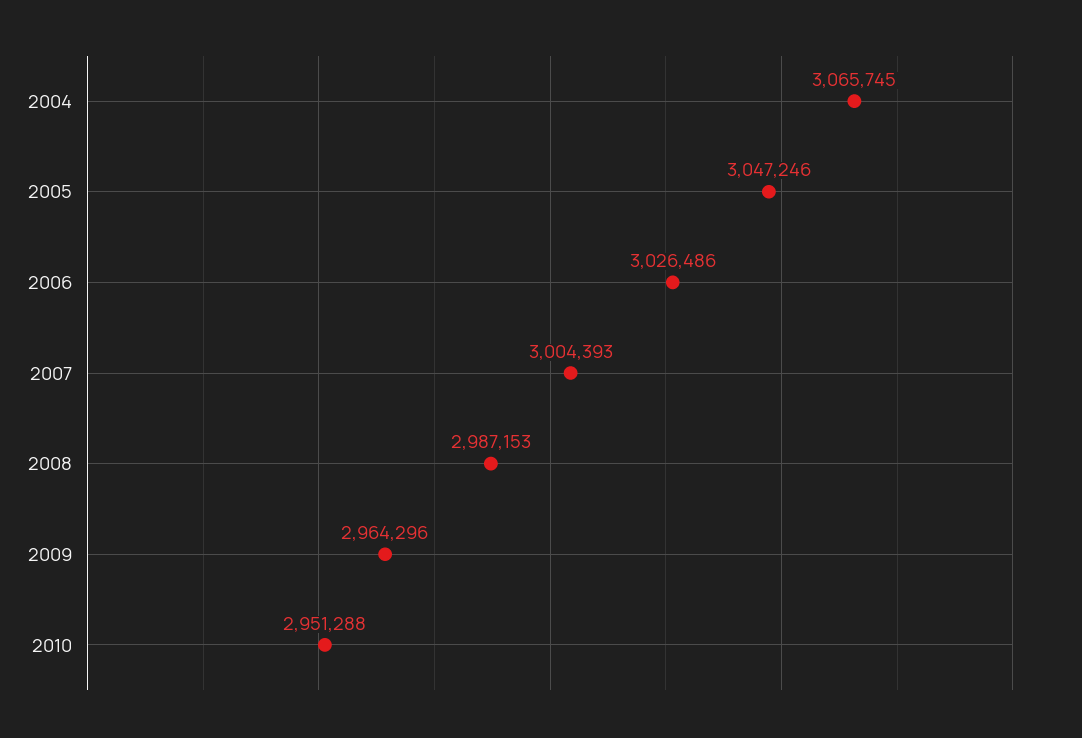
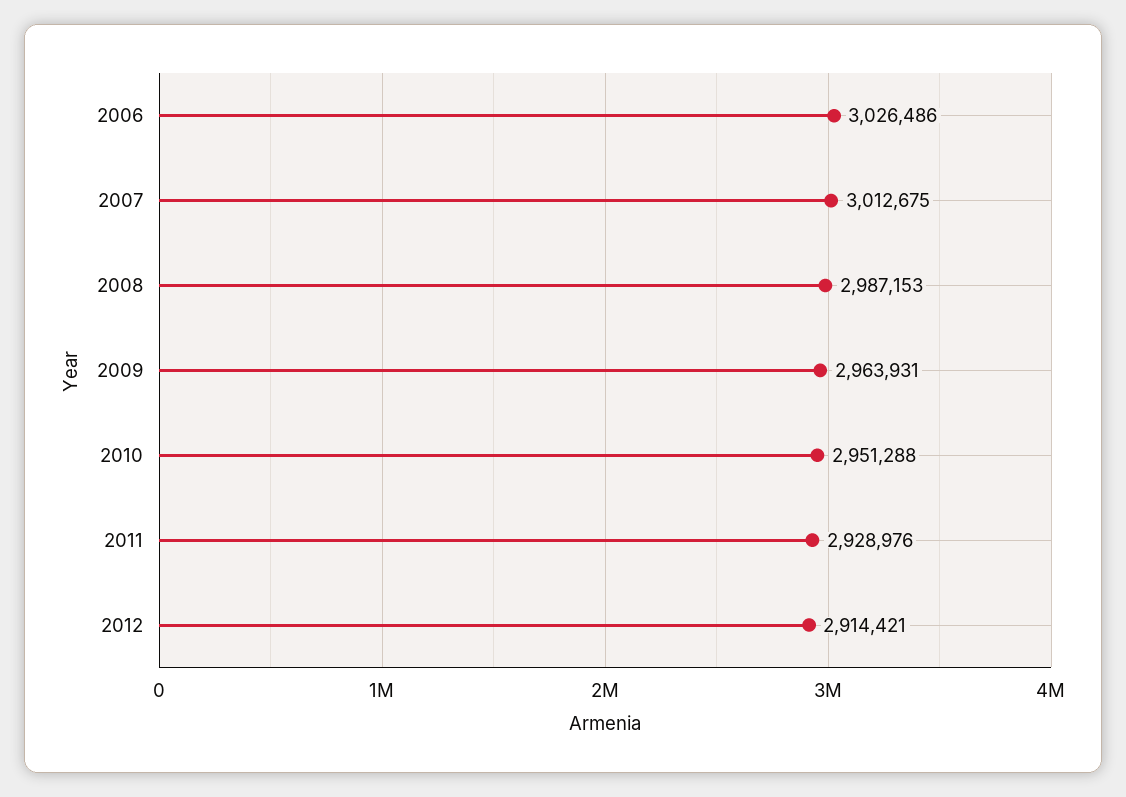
2004: 3065745 -> none
2005: 3047246 -> none
2007: 3004393 -> 3012675
2009: 2964296 -> 2963931
2011: none -> 2928976
2012: none -> 2914421

